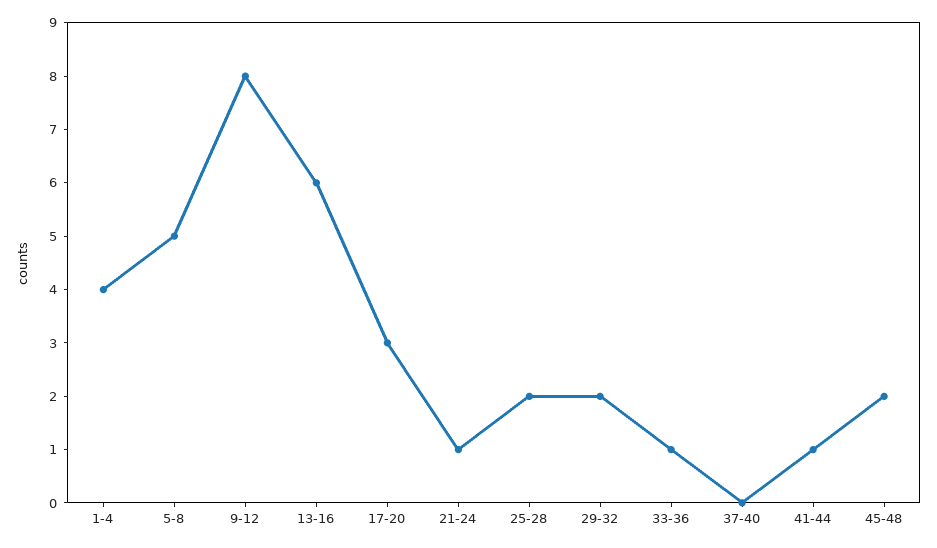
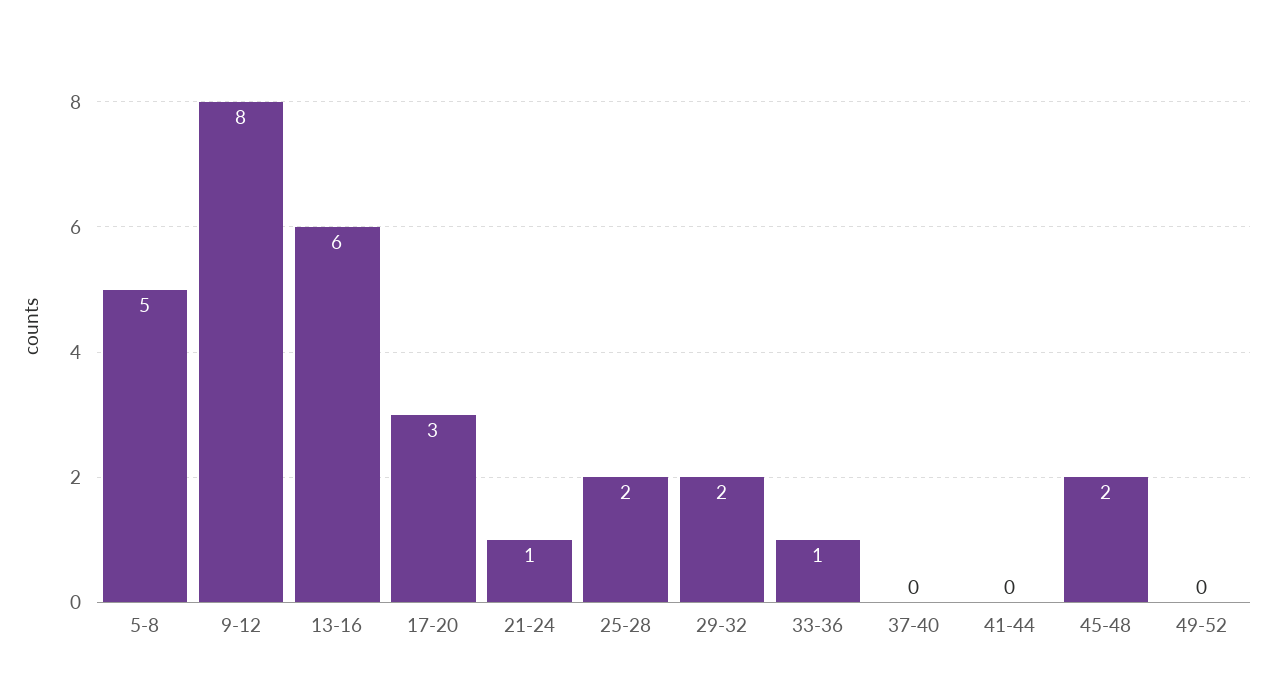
1-4: 4 -> none
41-44: 1 -> 0
49-52: none -> 0

